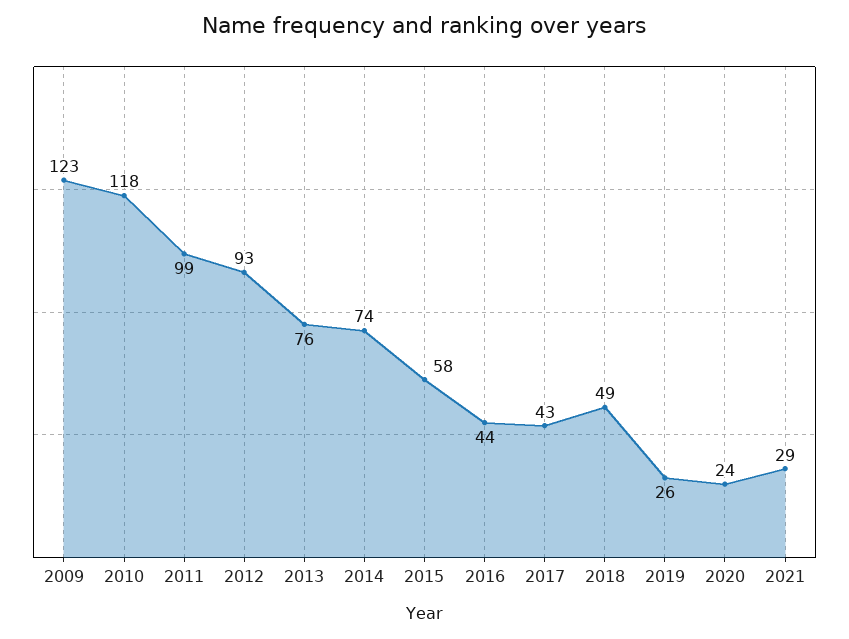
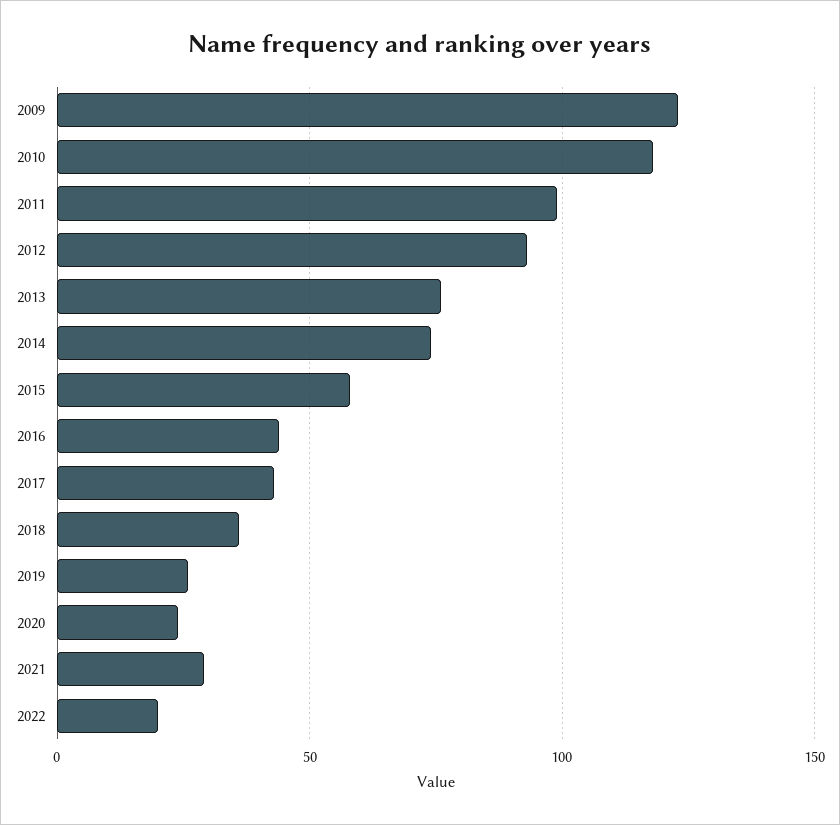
2018: 49 -> 35
2022: none -> 20

